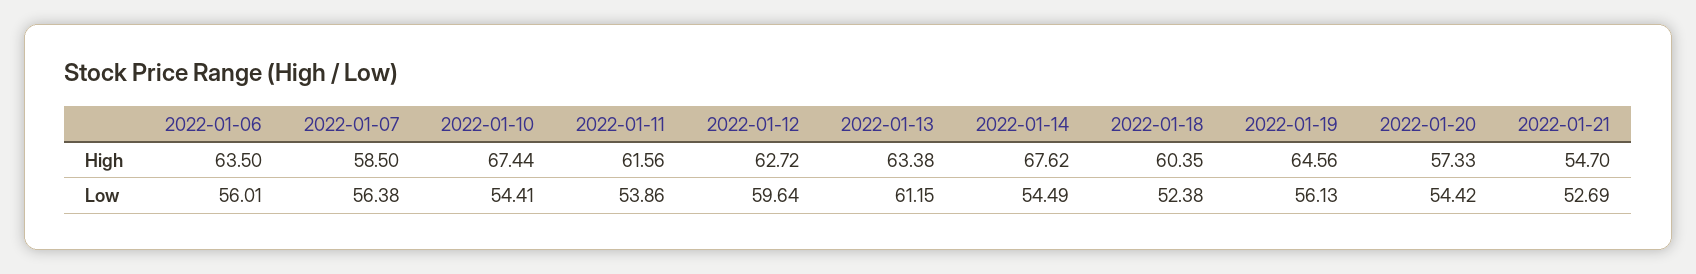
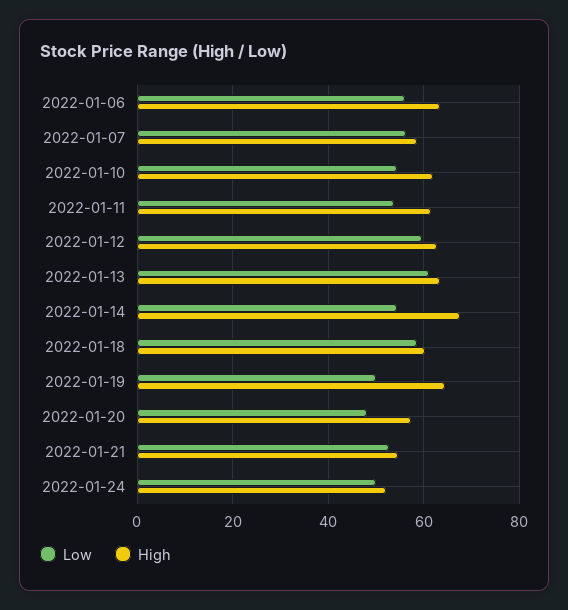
High, 2022-01-10: 67.44 -> 62
Low, 2022-01-18: 52.38 -> 58
Low, 2022-01-19: 56.13 -> 50
Low, 2022-01-20: 54.42 -> 48
Low, 2022-01-24: none -> 50
High, 2022-01-24: none -> 52

